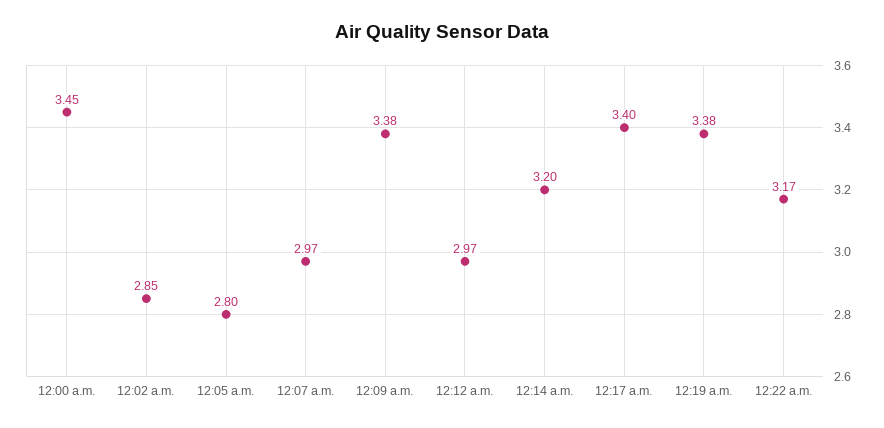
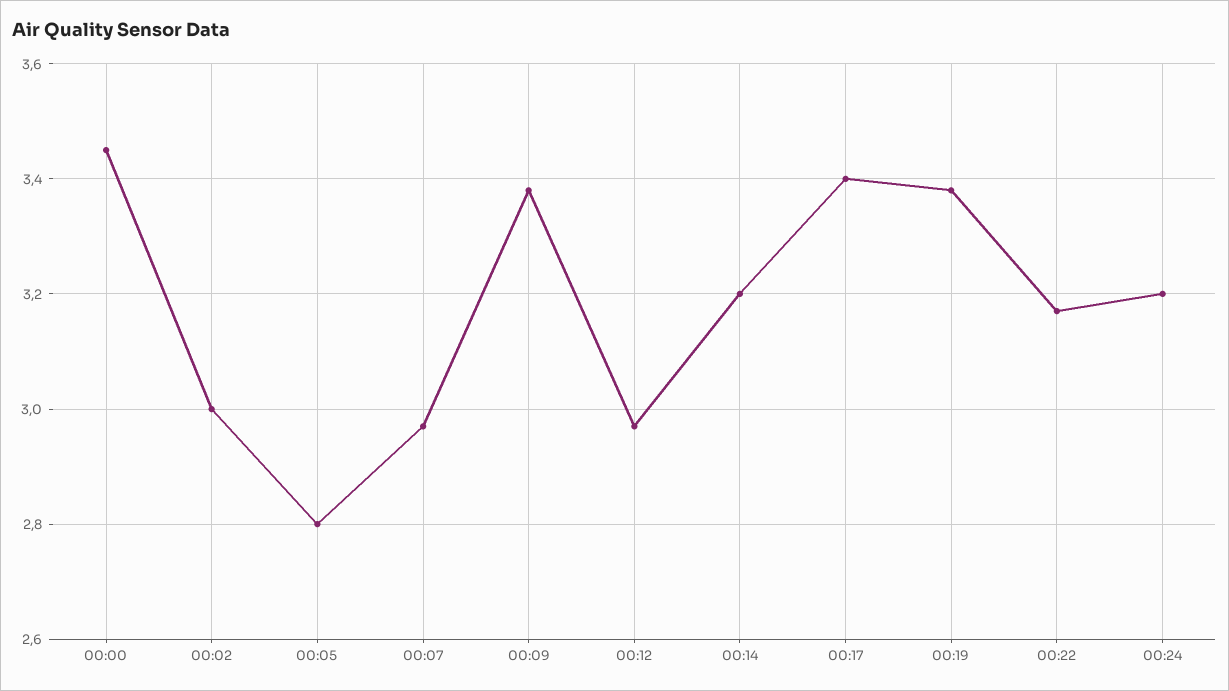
12:02 a.m.: 2.85 -> 3
00:24: none -> 3.2

